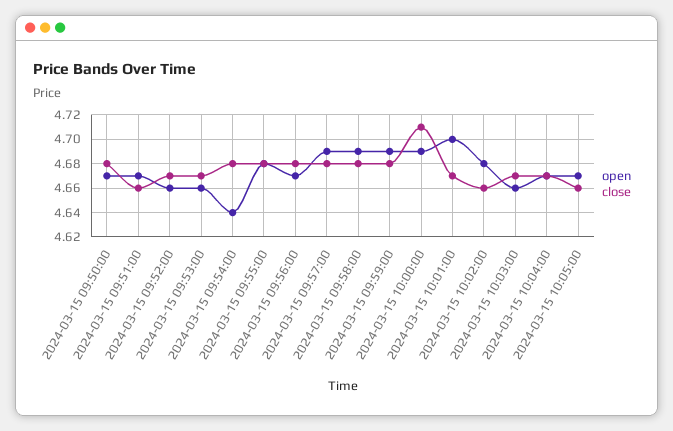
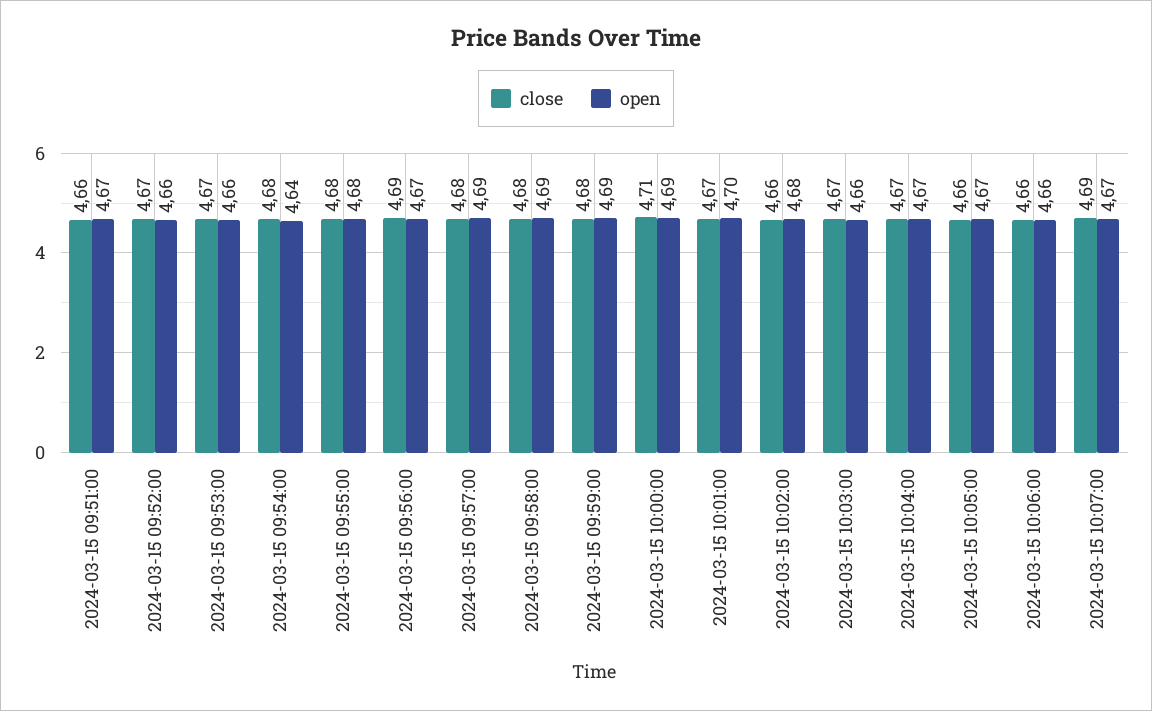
open, 2024-03-15 09:50:00: 4.67 -> none
close, 2024-03-15 09:50:00: 4.68 -> none
close, 2024-03-15 09:56:00: 4.68 -> 4.69
close, 2024-03-15 10:06:00: none -> 4.66
open, 2024-03-15 10:06:00: none -> 4.66
close, 2024-03-15 10:07:00: none -> 4.69
open, 2024-03-15 10:07:00: none -> 4.67

